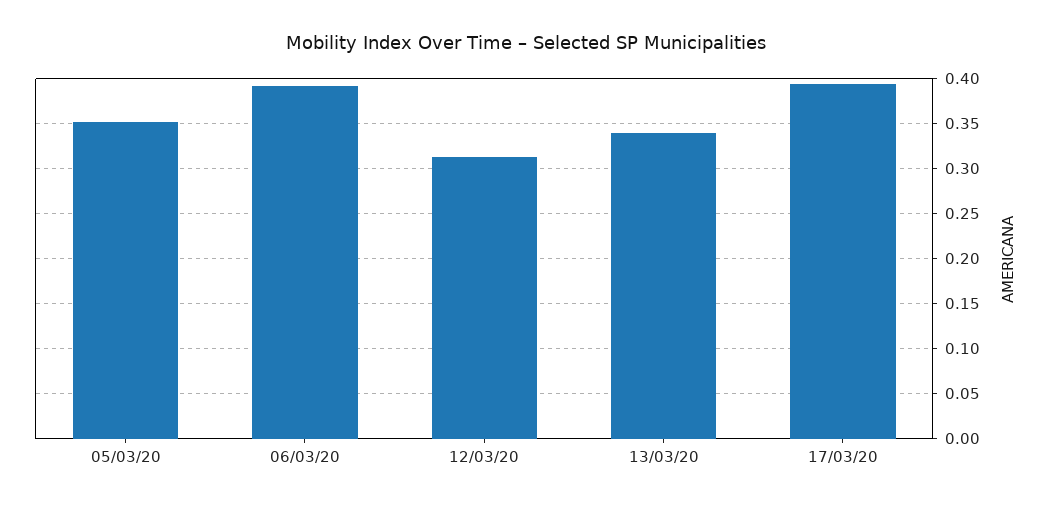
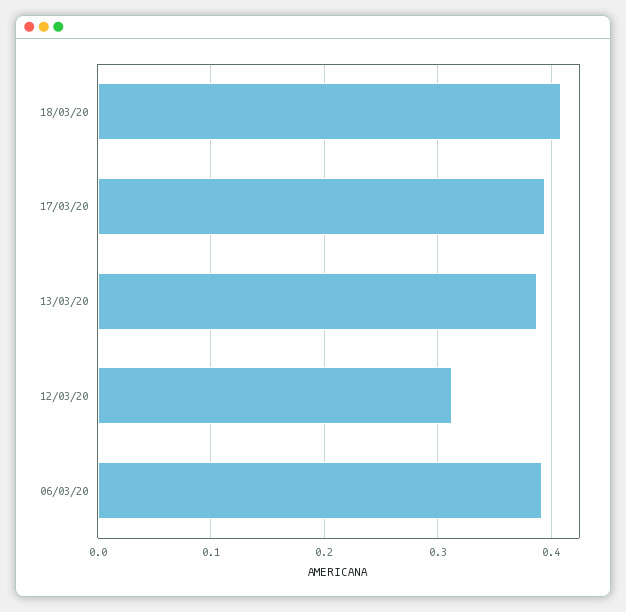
05/03/20: 0.35 -> none
13/03/20: 0.34 -> 0.39
18/03/20: none -> 0.41

